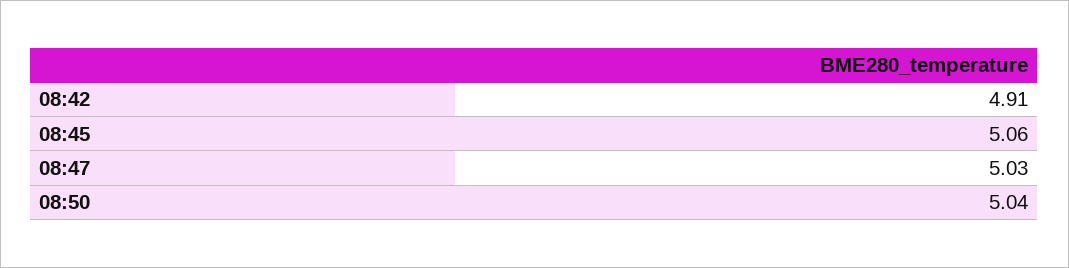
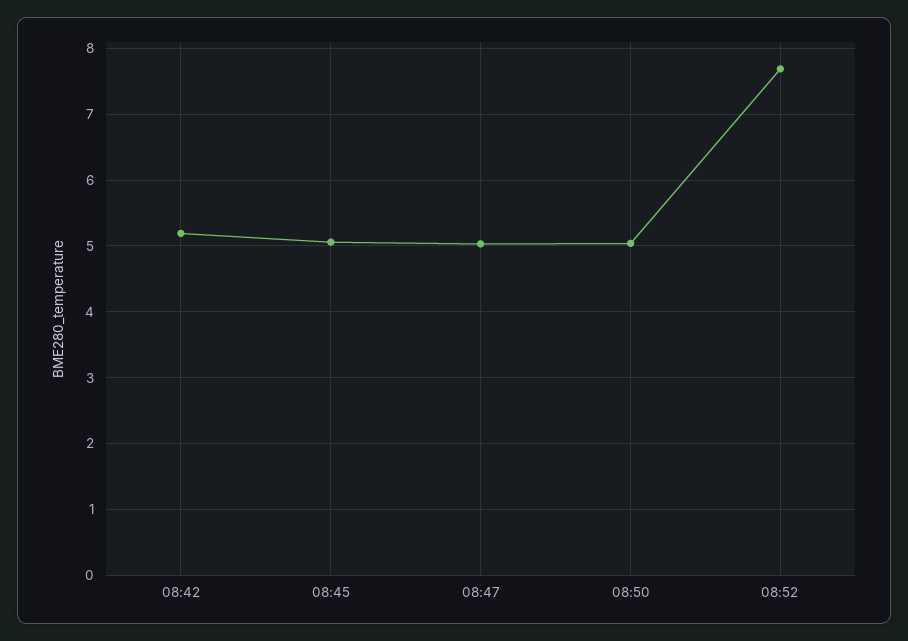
08:42: 4.91 -> 5.2
08:52: none -> 7.7

